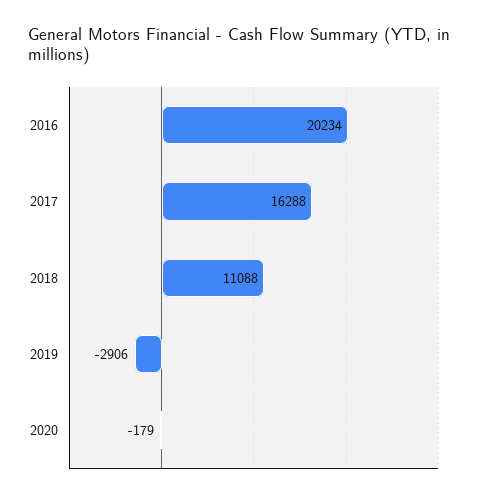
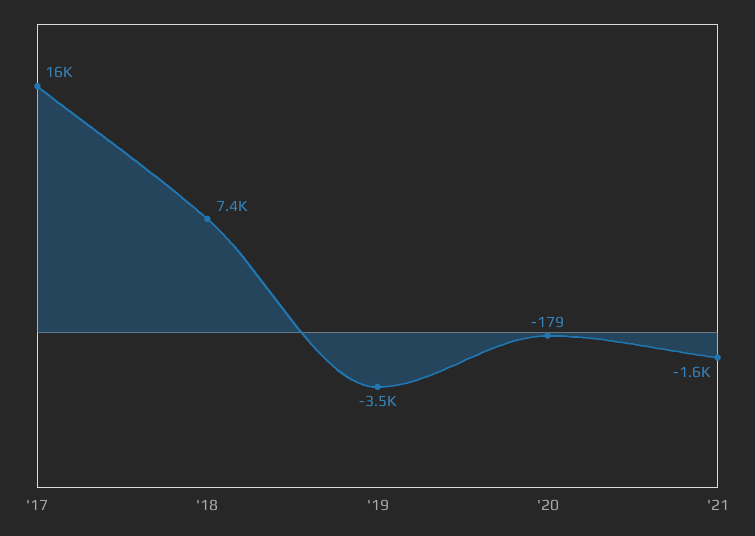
2016: 20234 -> none
2018: 11088 -> 7400
2019: -2906 -> -3500
'21: none -> -1600

